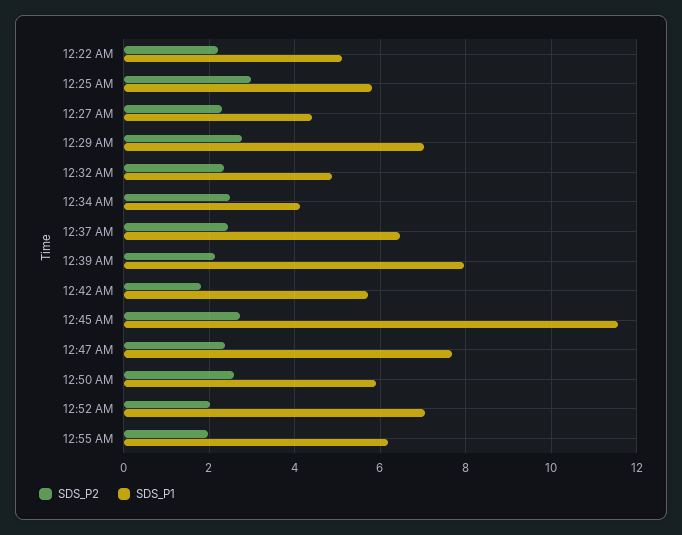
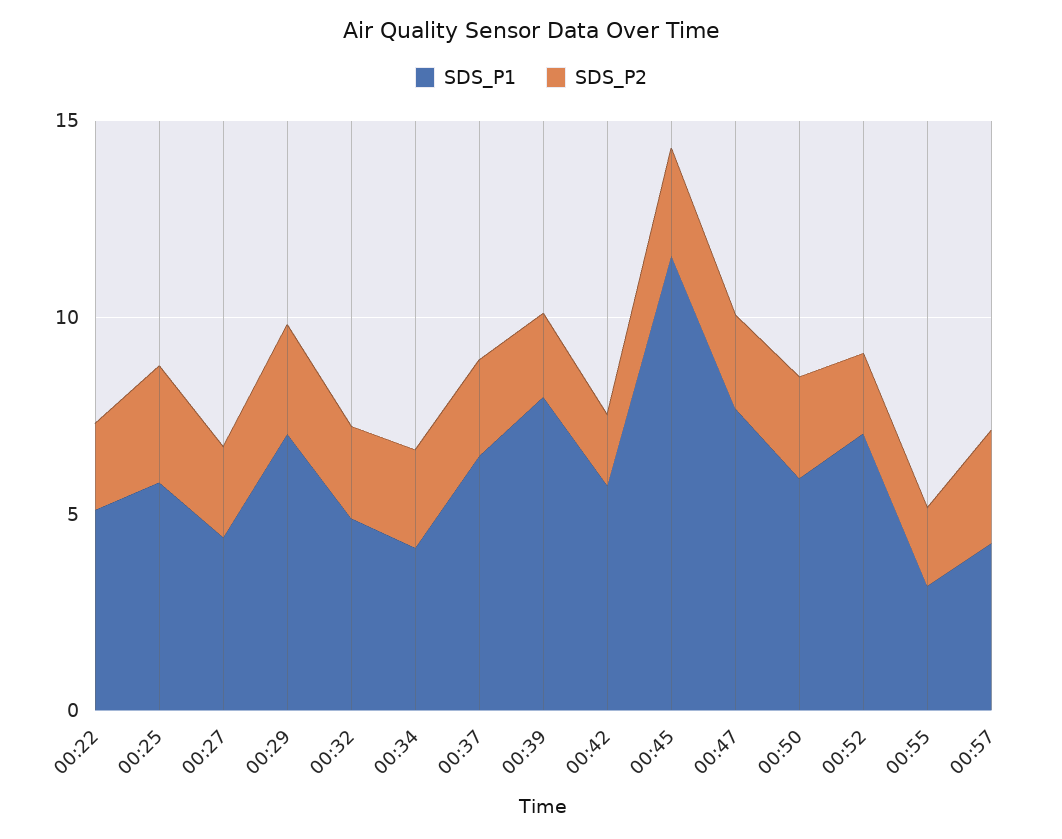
SDS_P1, 12:55 AM: 6.2 -> 3
SDS_P1, 00:57: none -> 4
SDS_P2, 00:57: none -> 3

